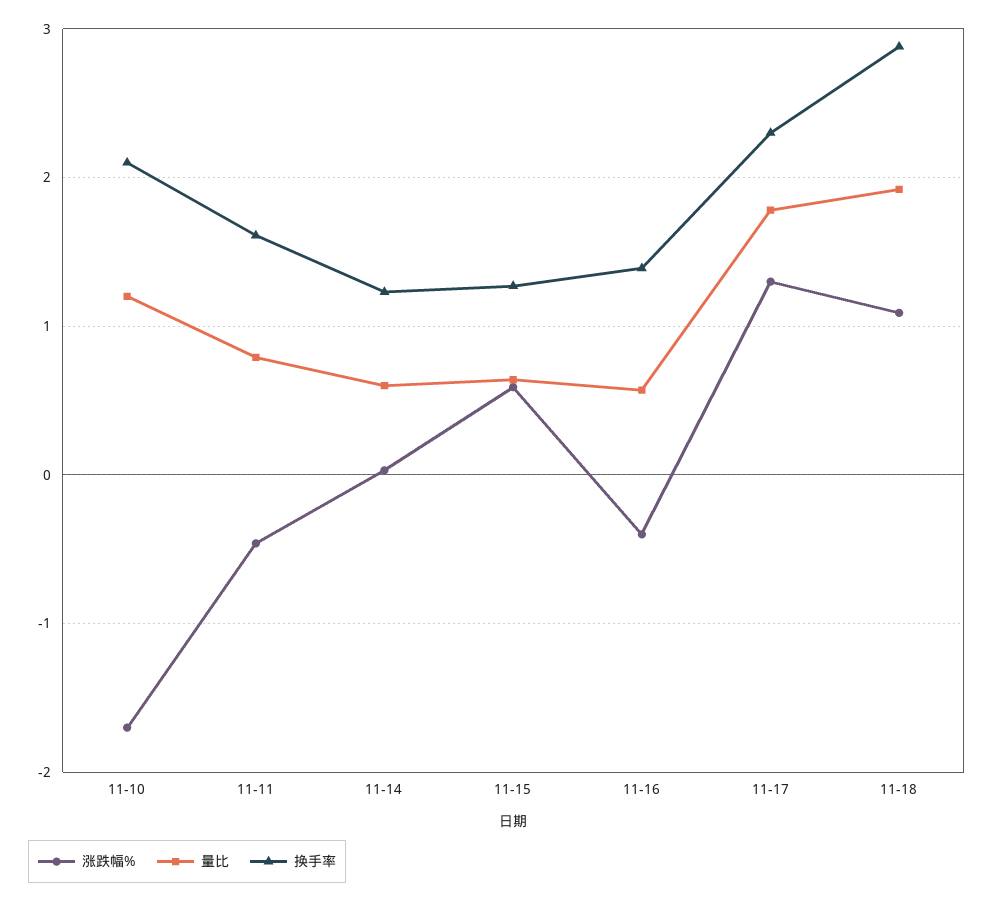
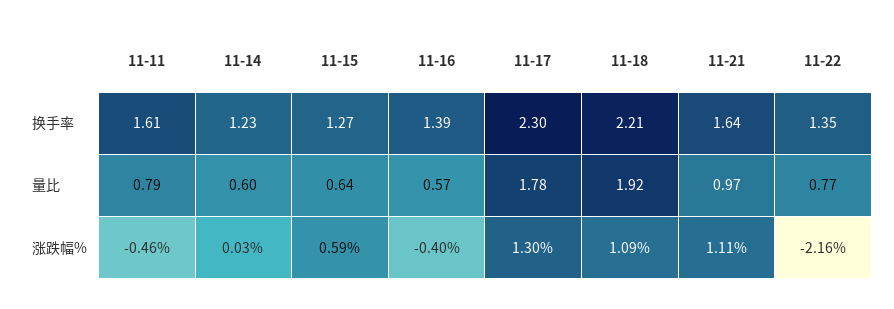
涨跌幅%, 11-10: -1.7 -> none
量比, 11-10: 1.2 -> none
换手率, 11-10: 2.1 -> none
换手率, 11-18: 2.9 -> 2.21
换手率, 11-21: none -> 1.64
换手率, 11-22: none -> 1.35
量比, 11-21: none -> 0.97
量比, 11-22: none -> 0.77
涨跌幅%, 11-21: none -> 1.11
涨跌幅%, 11-22: none -> -2.16

